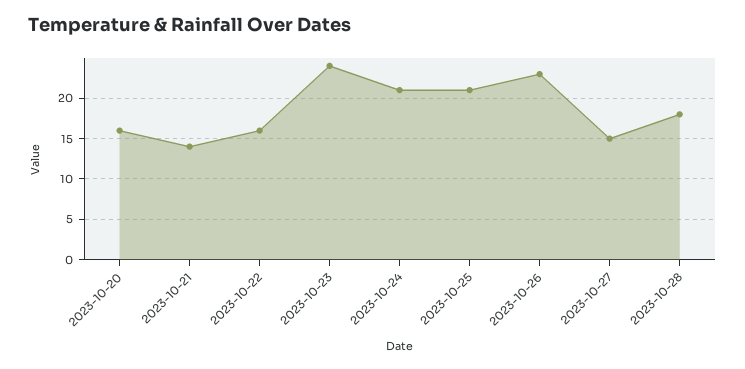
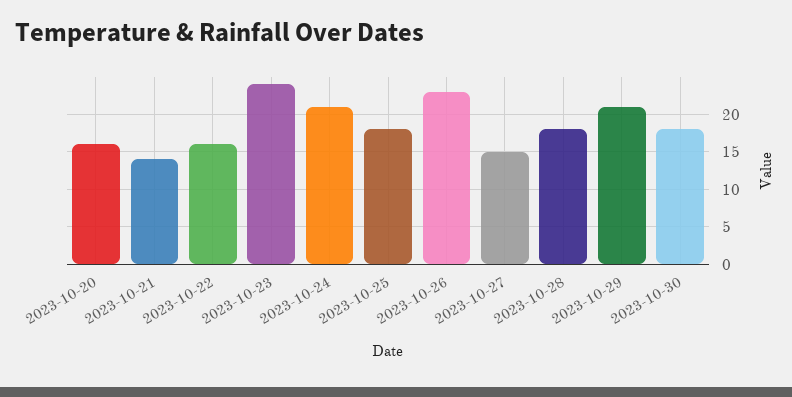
2023-10-25: 21 -> 18
2023-10-29: none -> 21
2023-10-30: none -> 18

